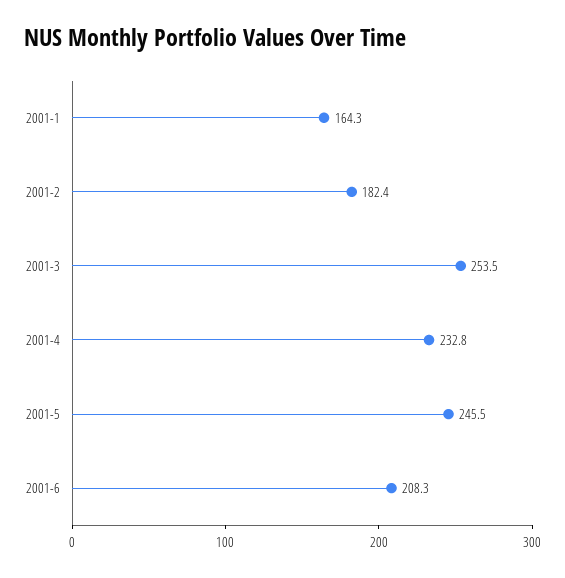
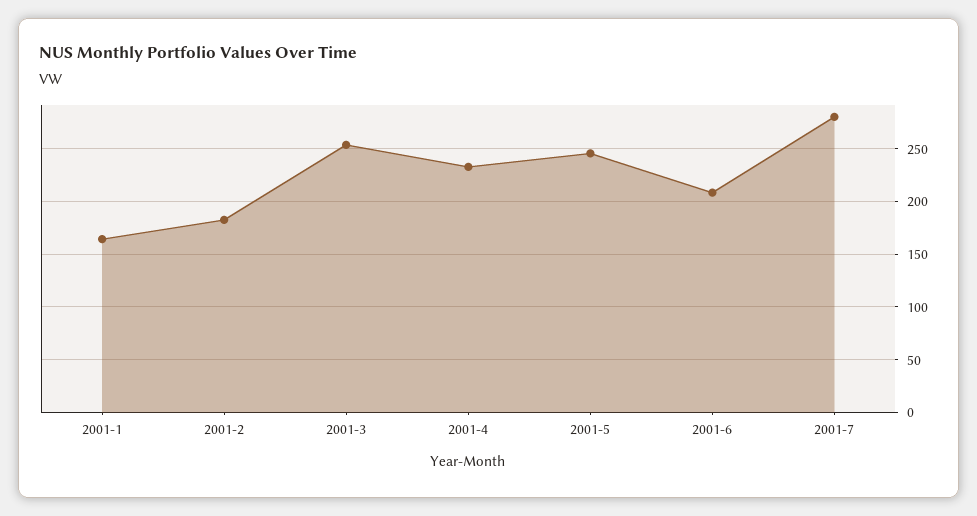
2001-7: none -> 280

